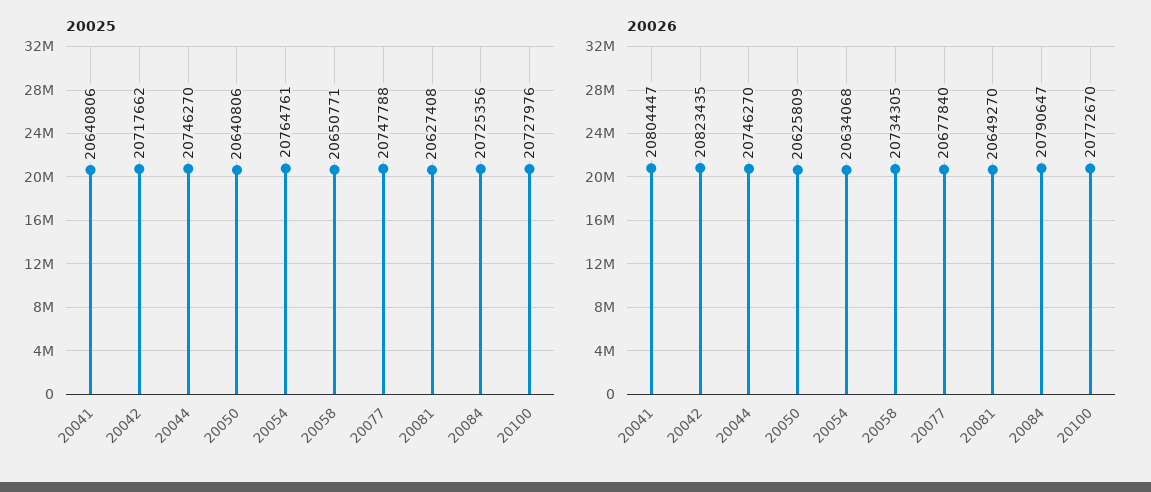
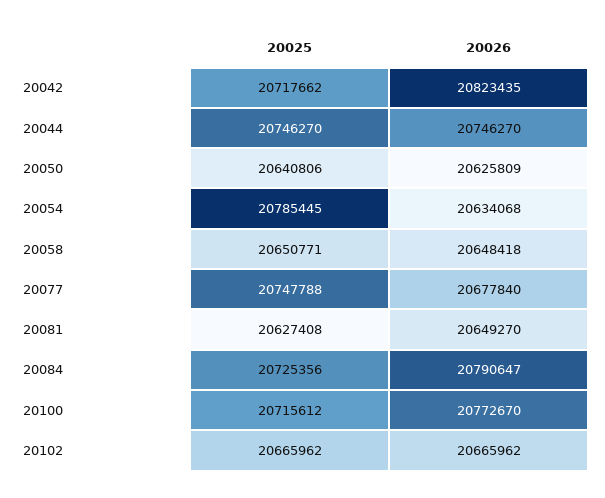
20025, 20041: 20640806 -> none
20025, 20054: 20764761 -> 20785445
20025, 20100: 20727976 -> 20715612
20026, 20041: 20804447 -> none
20026, 20058: 20734305 -> 20648418
20025, 20102: none -> 20665962
20026, 20102: none -> 20665962

